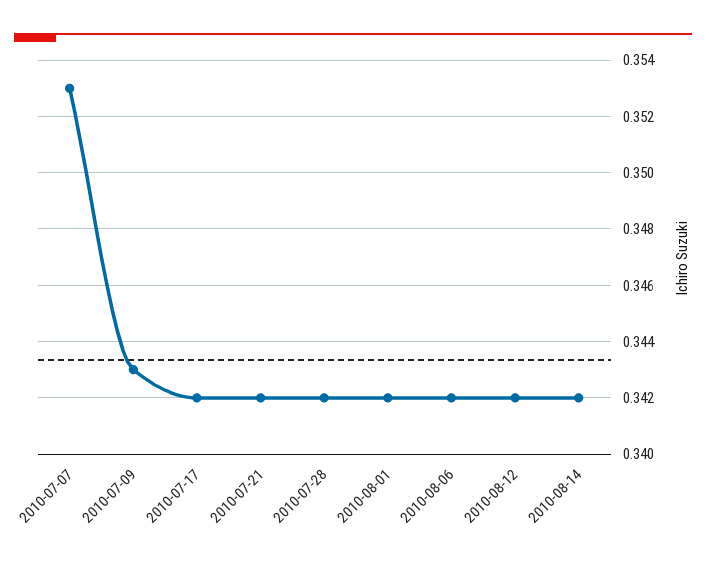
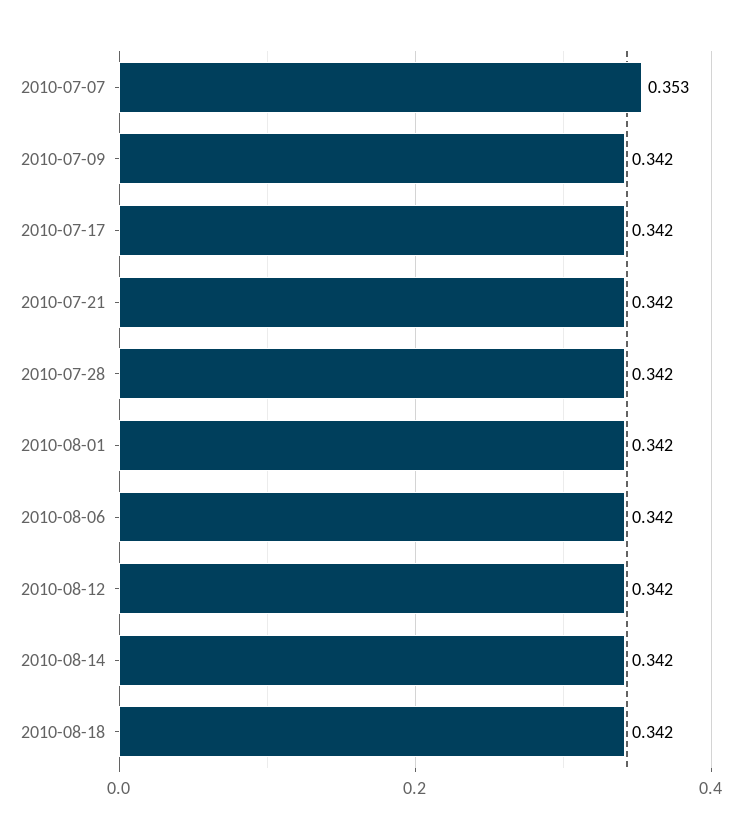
2010-07-09: 0.343 -> 0.342
2010-08-18: none -> 0.342

